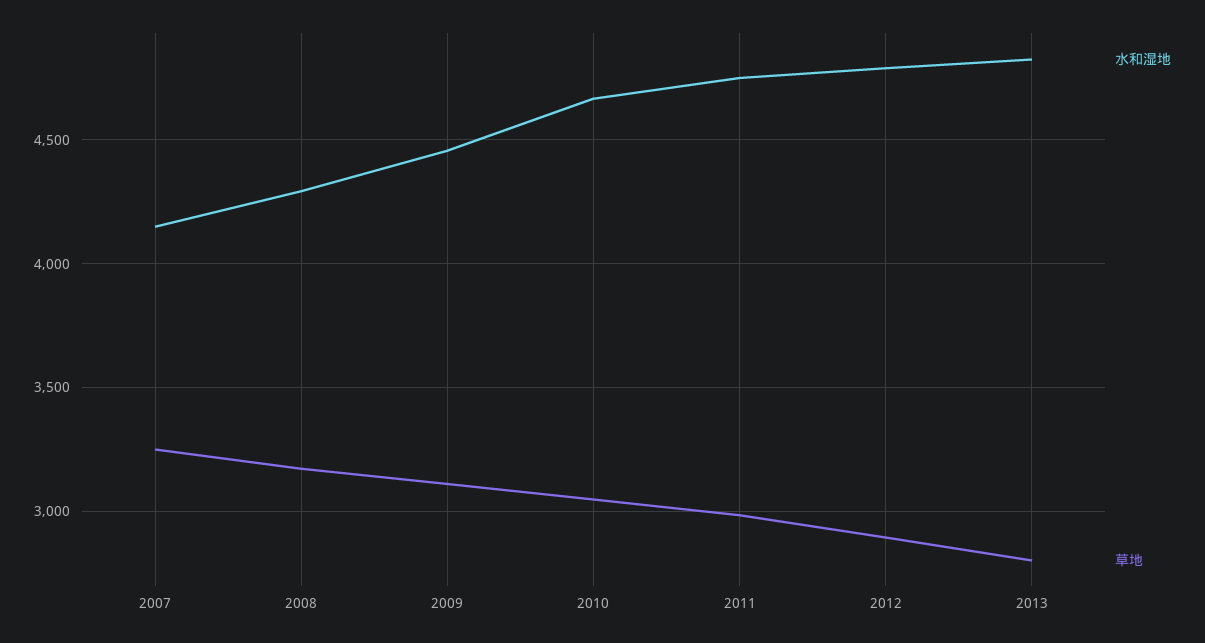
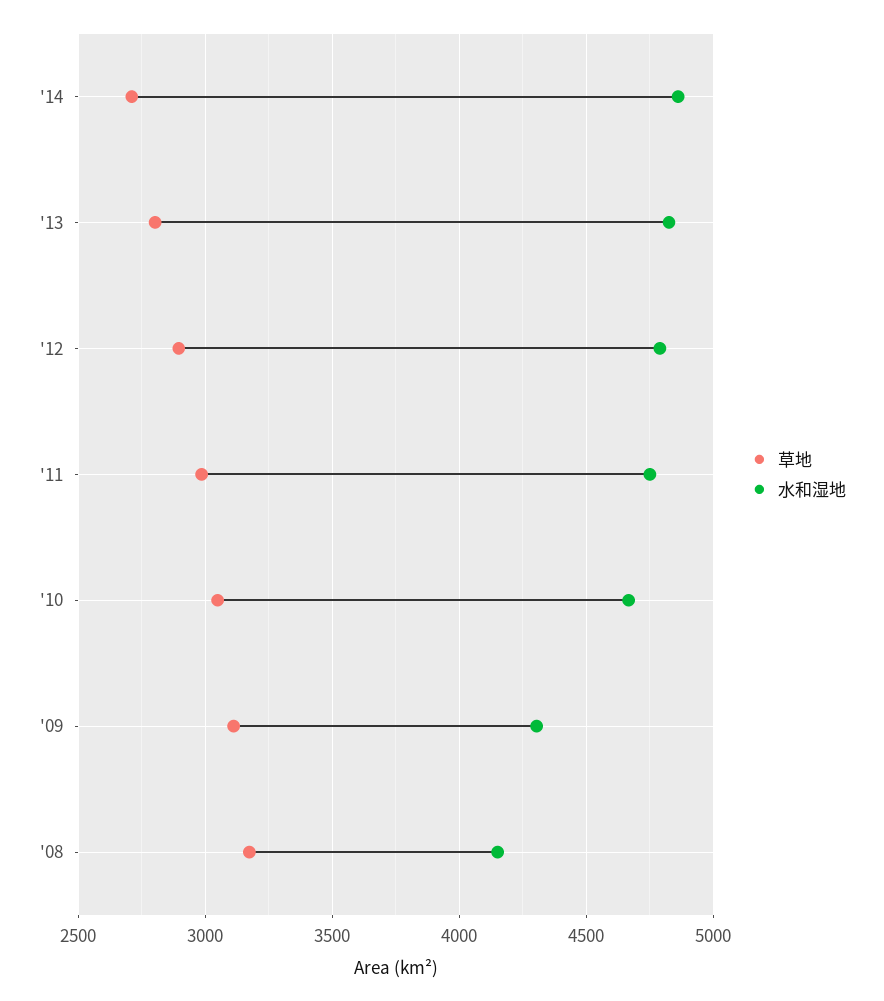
水和湿地, 2007: 4150 -> none
草地, 2007: 3250 -> none
水和湿地, 2008: 4300 -> 4150
水和湿地, 2009: 4450 -> 4300
草地, '14: none -> 2700
水和湿地, '14: none -> 4850

